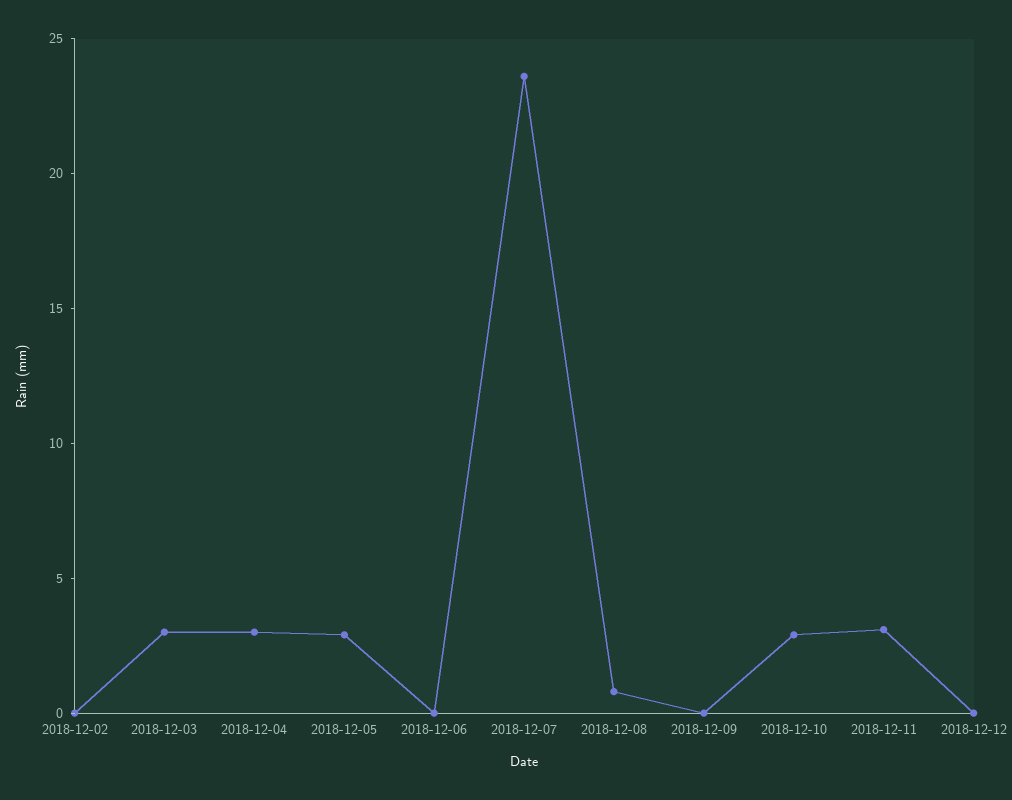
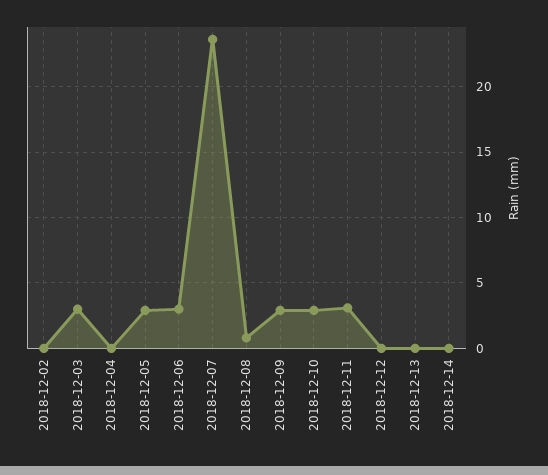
2018-12-04: 3 -> 0
2018-12-06: 0 -> 3
2018-12-09: 0 -> 3
2018-12-13: none -> 0
2018-12-14: none -> 0

